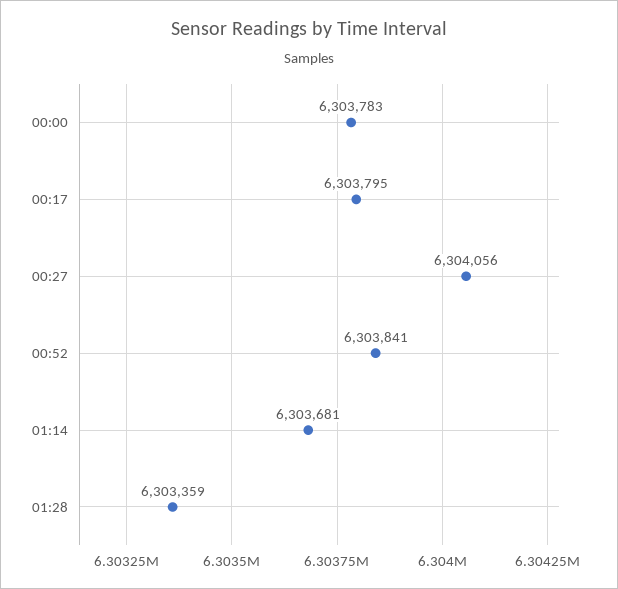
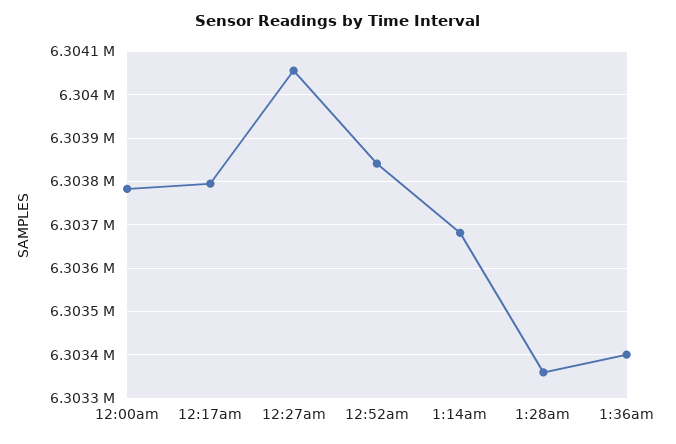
1:36am: none -> 6303400

